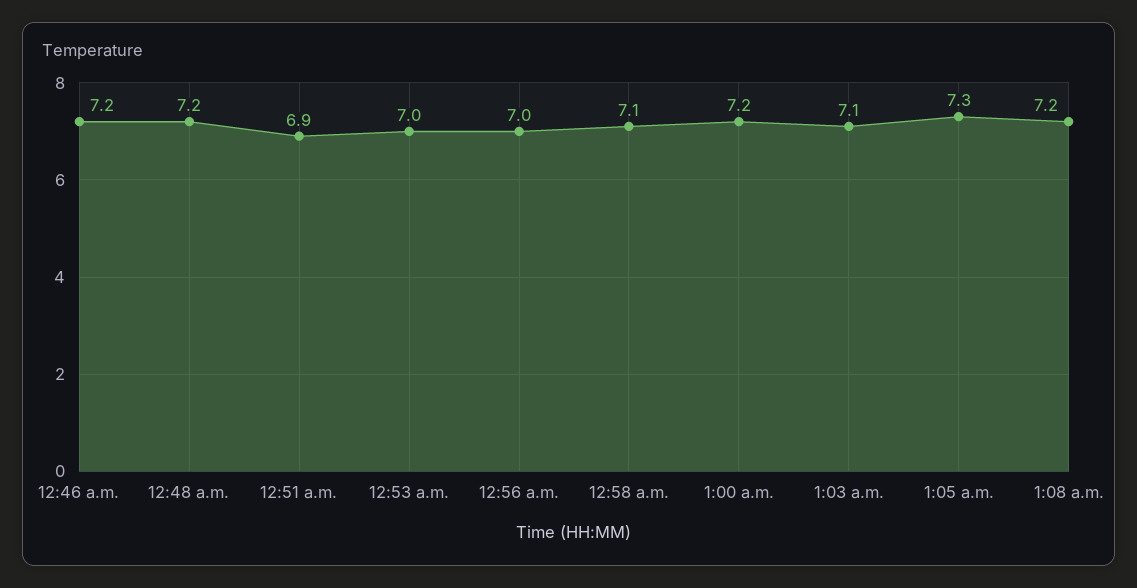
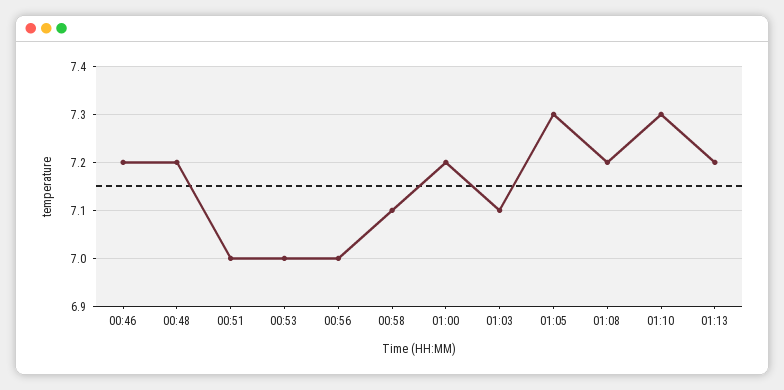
12:51 a.m.: 6.9 -> 7
01:10: none -> 7.3
01:13: none -> 7.2

